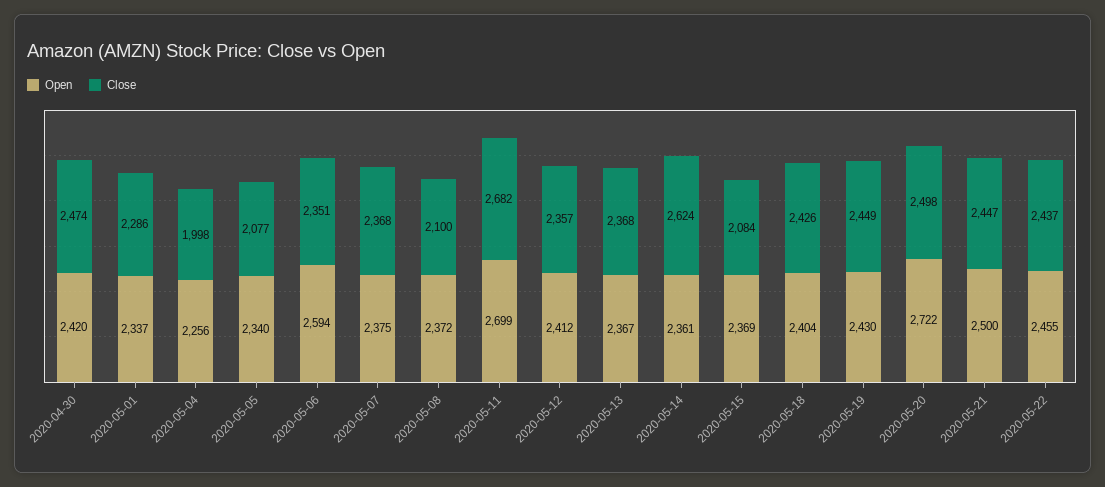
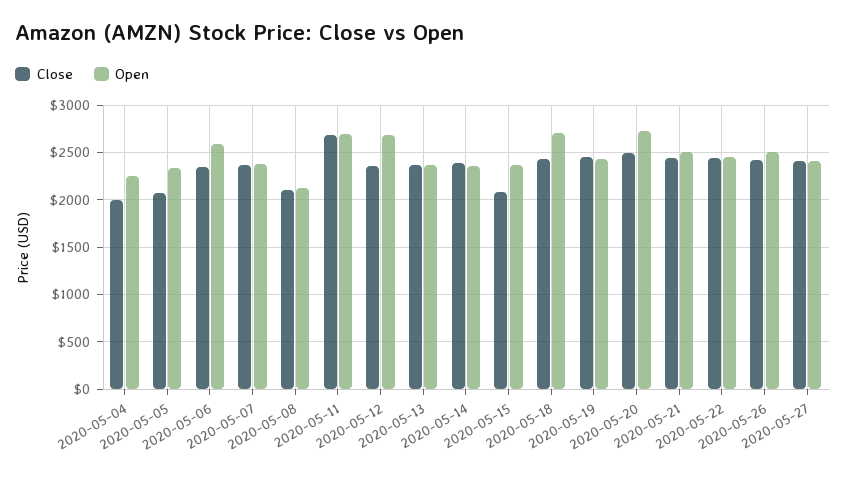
Open, 2020-04-30: 2420 -> none
Close, 2020-04-30: 2474 -> none
Open, 2020-05-01: 2337 -> none
Close, 2020-05-01: 2286 -> none
Open, 2020-05-08: 2372 -> 2100
Open, 2020-05-12: 2412 -> 2700
Close, 2020-05-14: 2624 -> 2400
Open, 2020-05-18: 2404 -> 2700
Close, 2020-05-26: none -> 2400
Open, 2020-05-26: none -> 2500
Close, 2020-05-27: none -> 2400
Open, 2020-05-27: none -> 2400

